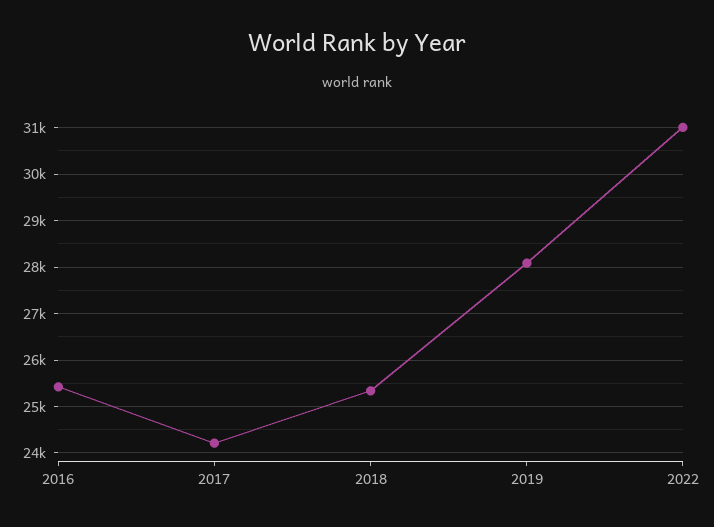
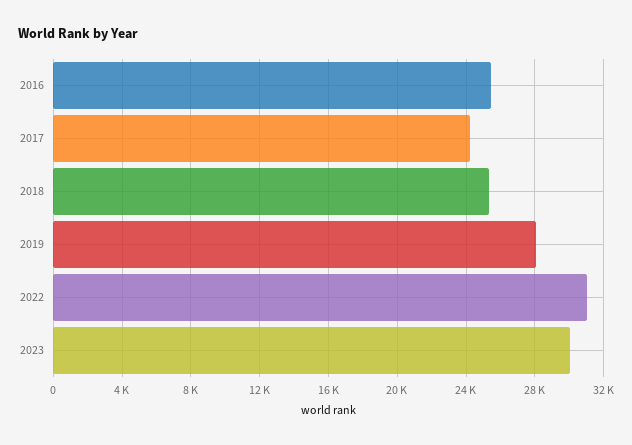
2023: none -> 30000

